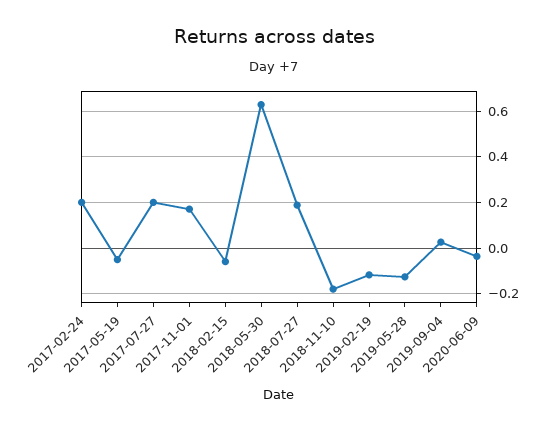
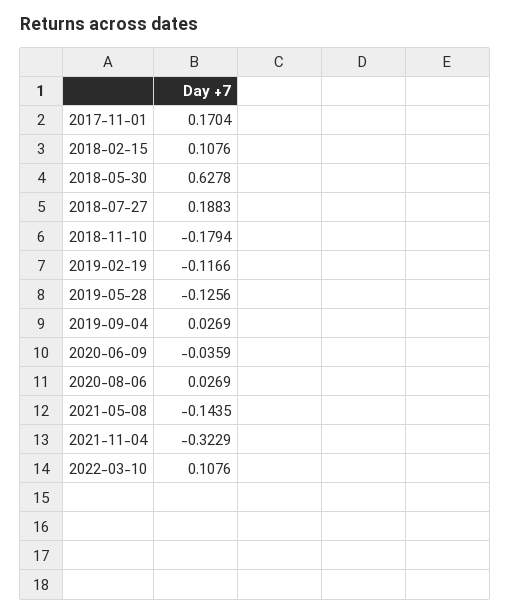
2017-02-24: 0.2 -> none
2017-05-19: -0.05 -> none
2017-07-27: 0.2 -> none
2018-02-15: -0.05 -> 0.1076
2020-08-06: none -> 0.0269
2021-05-08: none -> -0.1435
2021-11-04: none -> -0.3229
2022-03-10: none -> 0.1076

